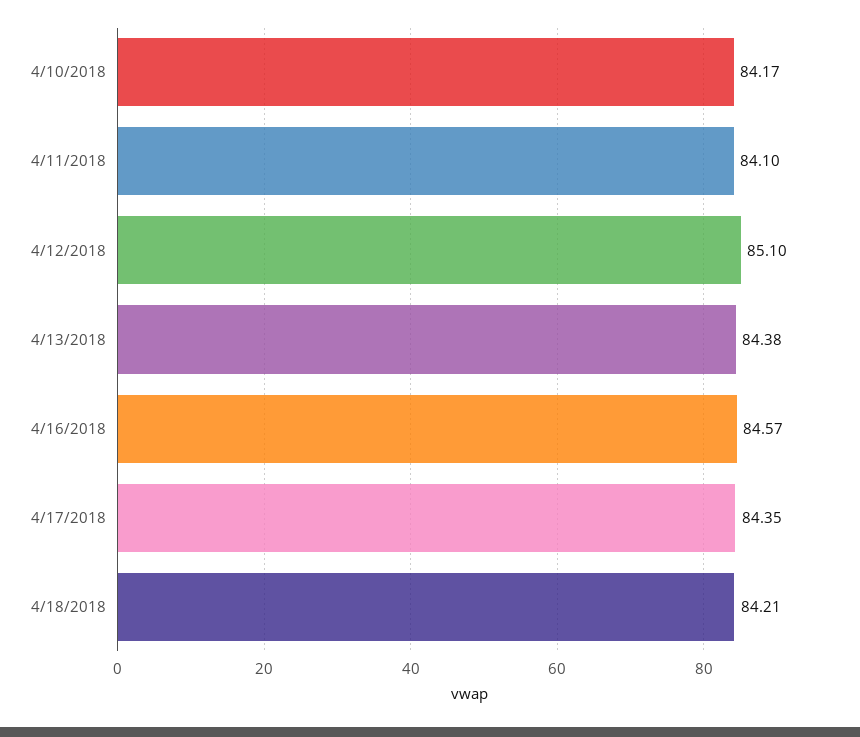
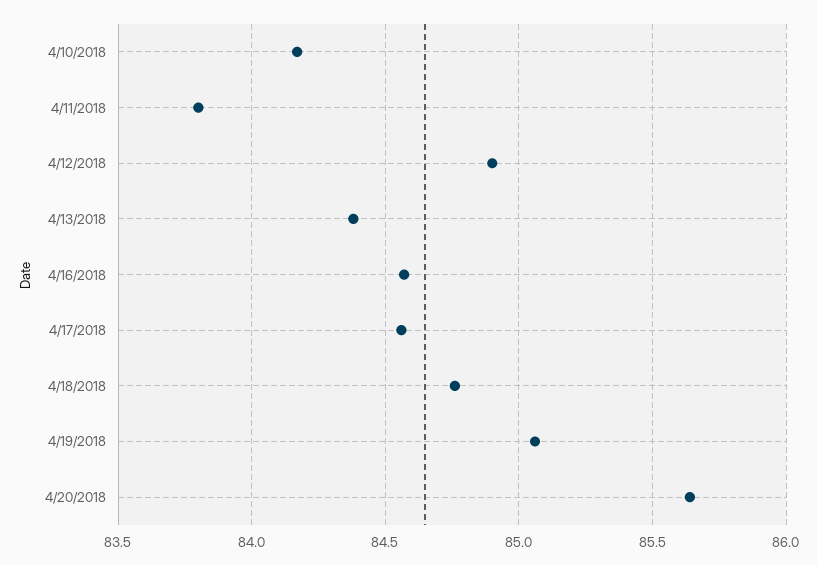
4/11/2018: 84.1 -> 83.8
4/12/2018: 85.1 -> 84.9
4/17/2018: 84.35 -> 84.55
4/18/2018: 84.21 -> 84.75
4/19/2018: none -> 85.05
4/20/2018: none -> 85.65

